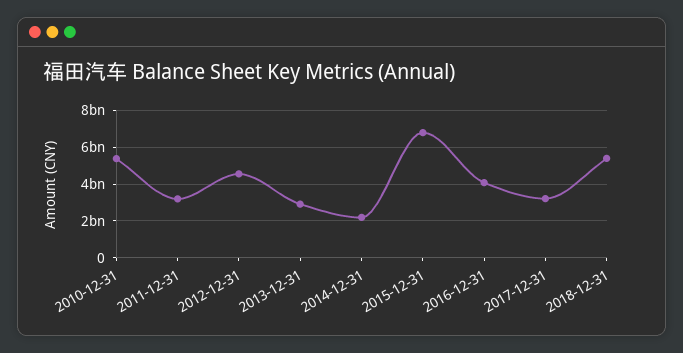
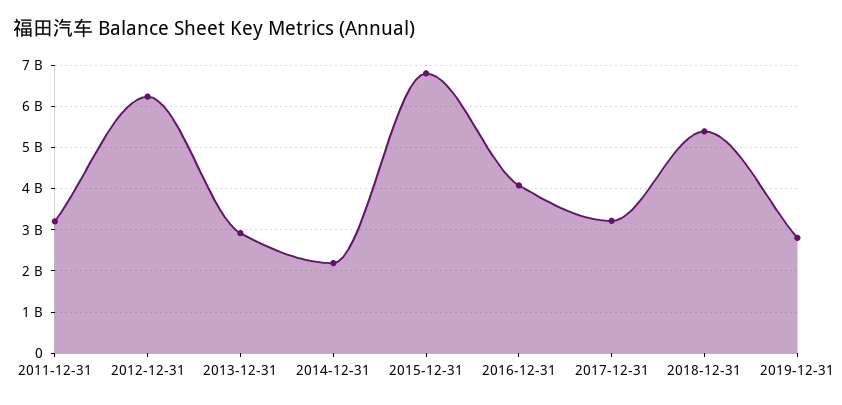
2010-12-31: 5500000000 -> none
2012-12-31: 4500000000 -> 6200000000
2019-12-31: none -> 2800000000

